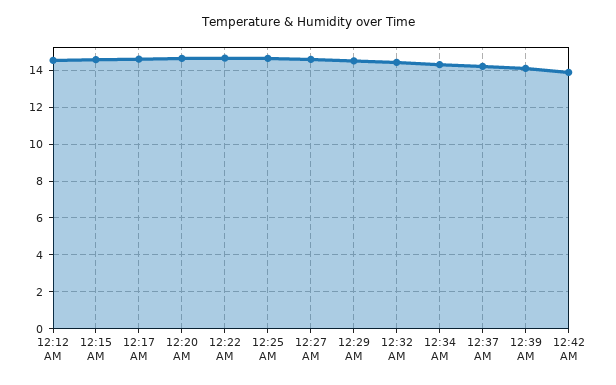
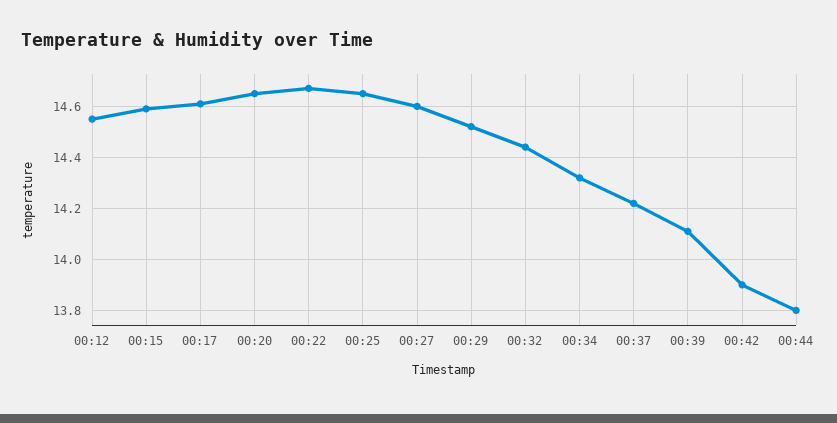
00:44: none -> 13.8

